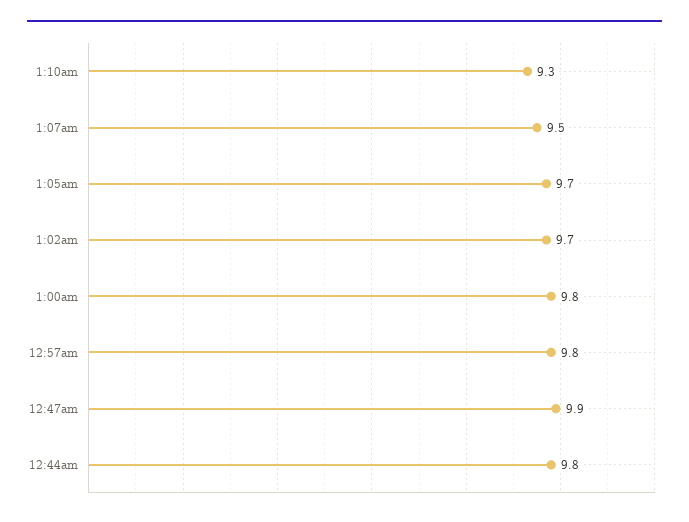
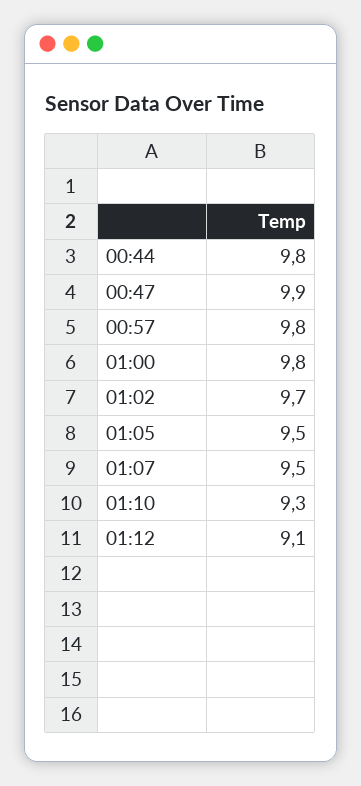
1:05am: 9.7 -> 9.5
01:12: none -> 9.1

